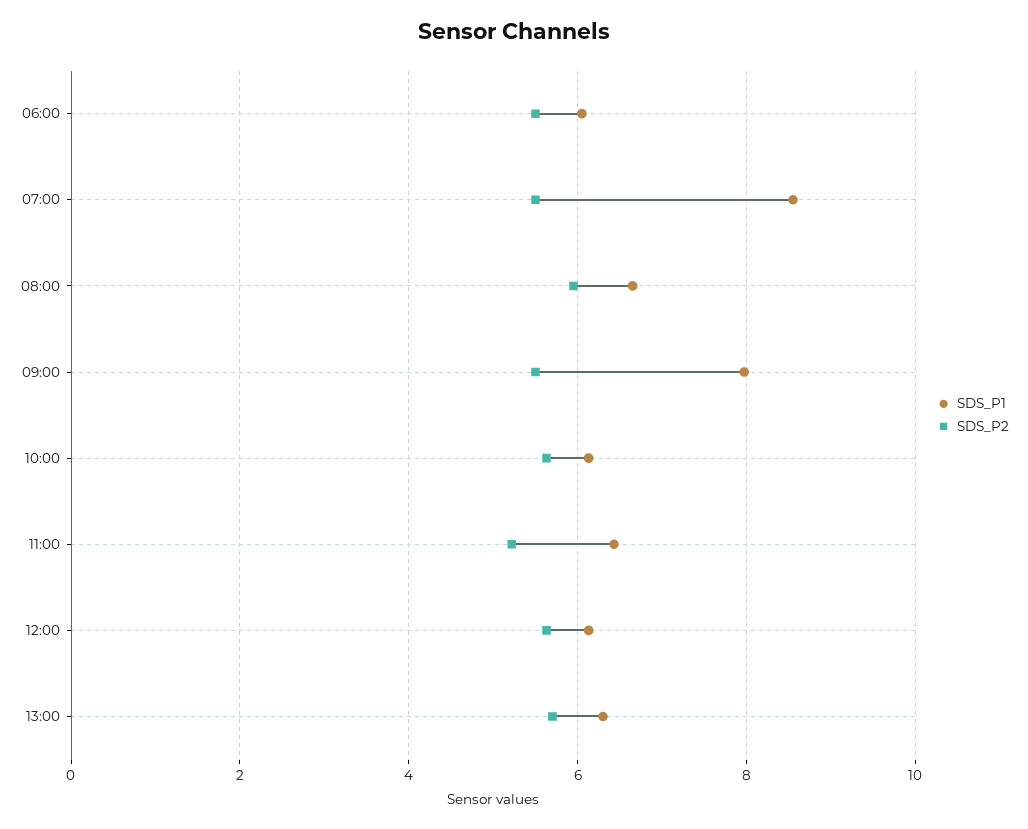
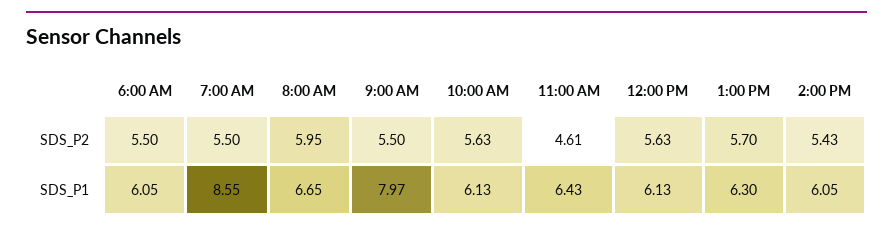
SDS_P2, 11:00: 5.2 -> 4.61
SDS_P2, 2:00 PM: none -> 5.43
SDS_P1, 2:00 PM: none -> 6.05

